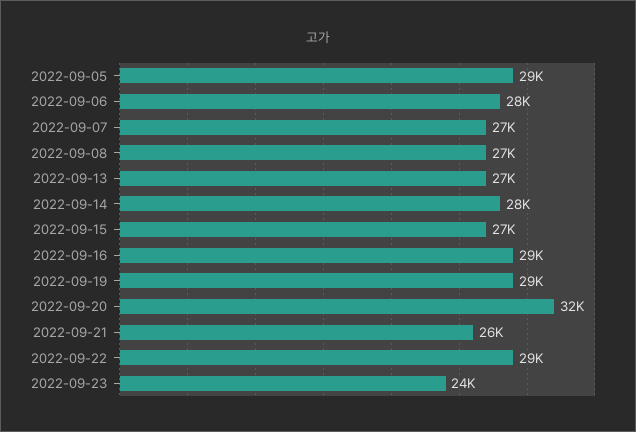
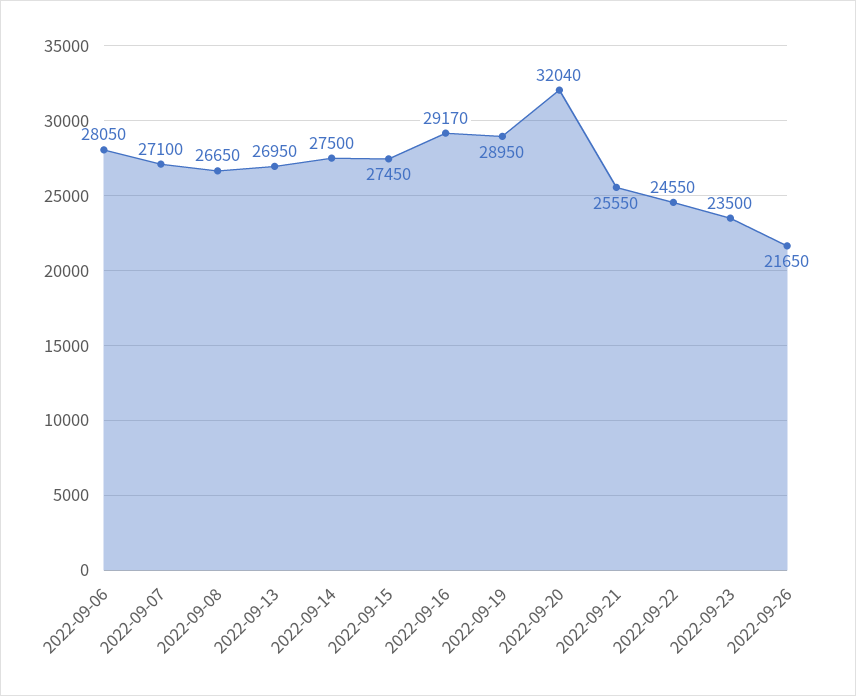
2022-09-05: 29000 -> none
2022-09-22: 29000 -> 24550
2022-09-26: none -> 21650

